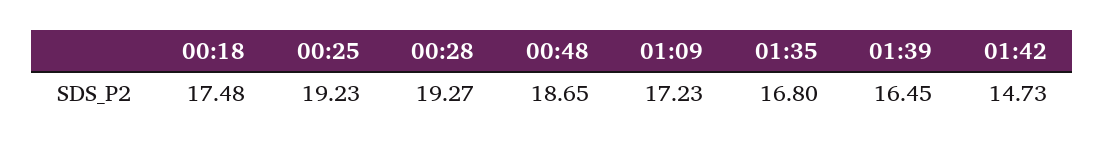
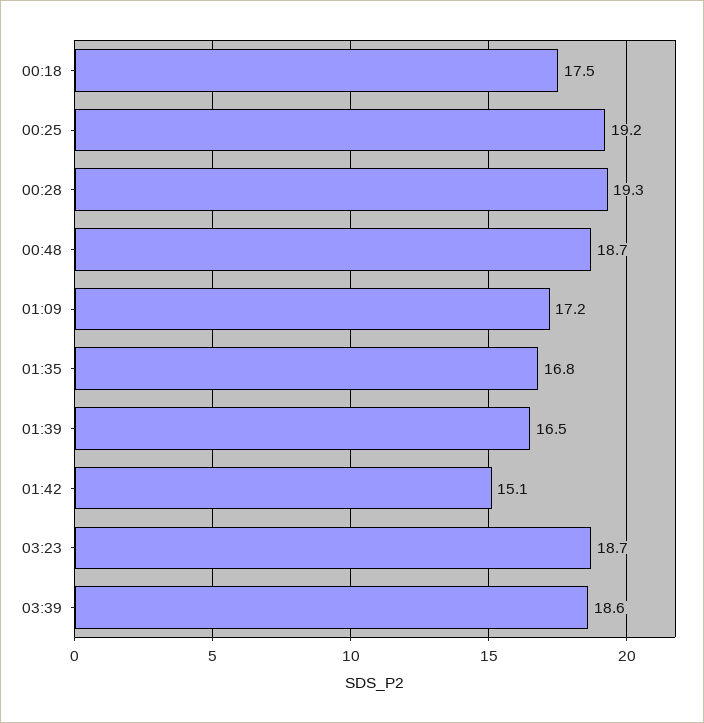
01:42: 14.73 -> 15.1
03:23: none -> 18.7
03:39: none -> 18.6

